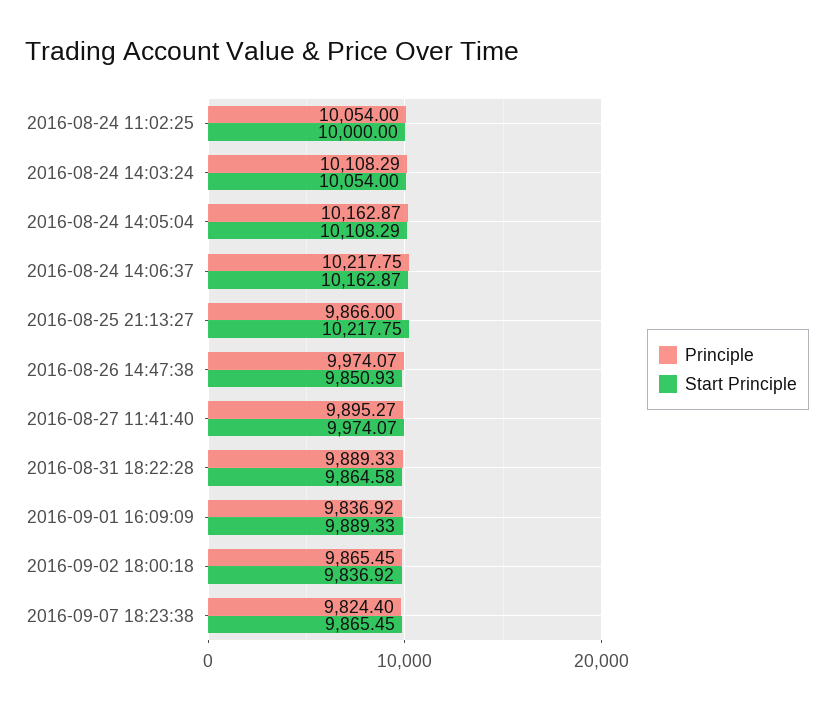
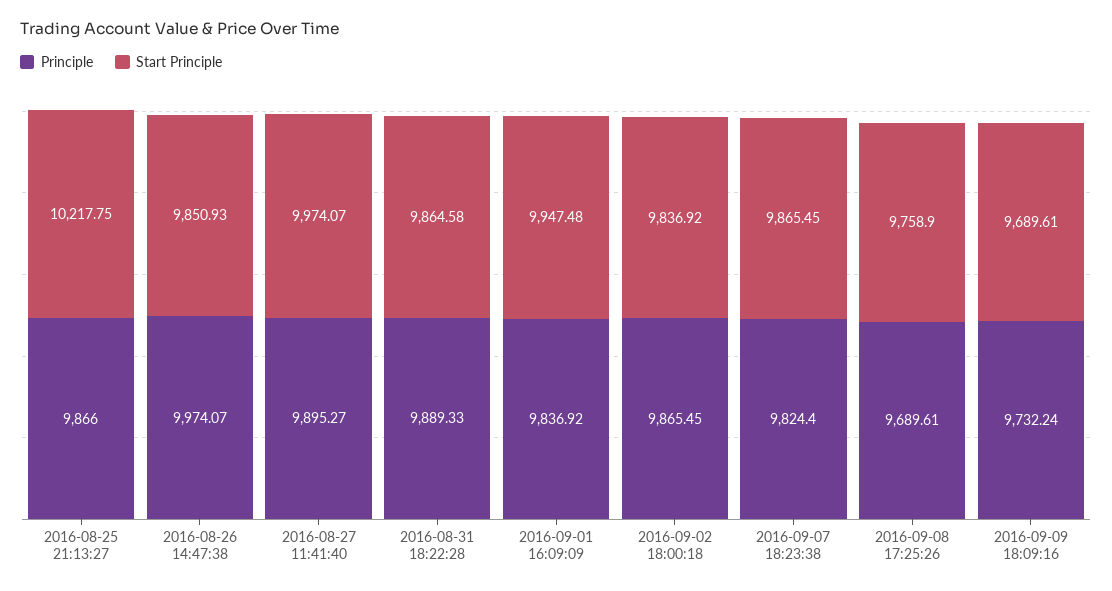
Principle, 2016-08-24 11:02:25: 10054 -> none
Start Principle, 2016-08-24 11:02:25: 10000 -> none
Principle, 2016-08-24 14:03:24: 10108.29 -> none
Start Principle, 2016-08-24 14:03:24: 10054 -> none
Principle, 2016-08-24 14:05:04: 10162.87 -> none
Start Principle, 2016-08-24 14:05:04: 10108.29 -> none
Principle, 2016-08-24 14:06:37: 10217.75 -> none
Start Principle, 2016-08-24 14:06:37: 10162.87 -> none
Start Principle, 2016-09-01 16:09:09: 9889.33 -> 9947.48
Principle, 2016-09-08 17:25:26: none -> 9689.61
Start Principle, 2016-09-08 17:25:26: none -> 9758.9
Principle, 2016-09-09 18:09:16: none -> 9732.24
Start Principle, 2016-09-09 18:09:16: none -> 9689.61

